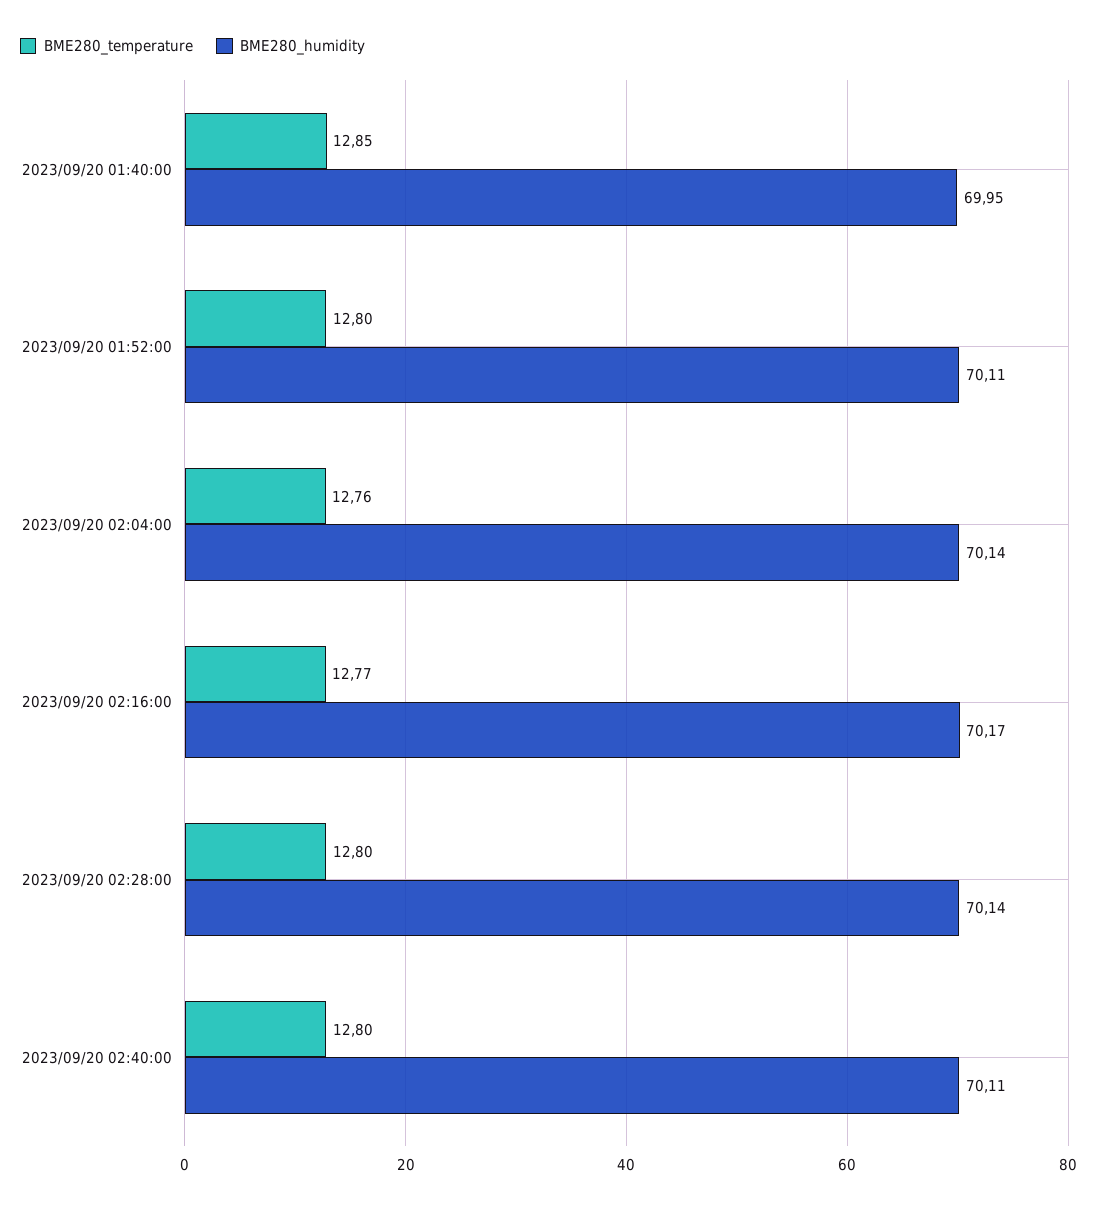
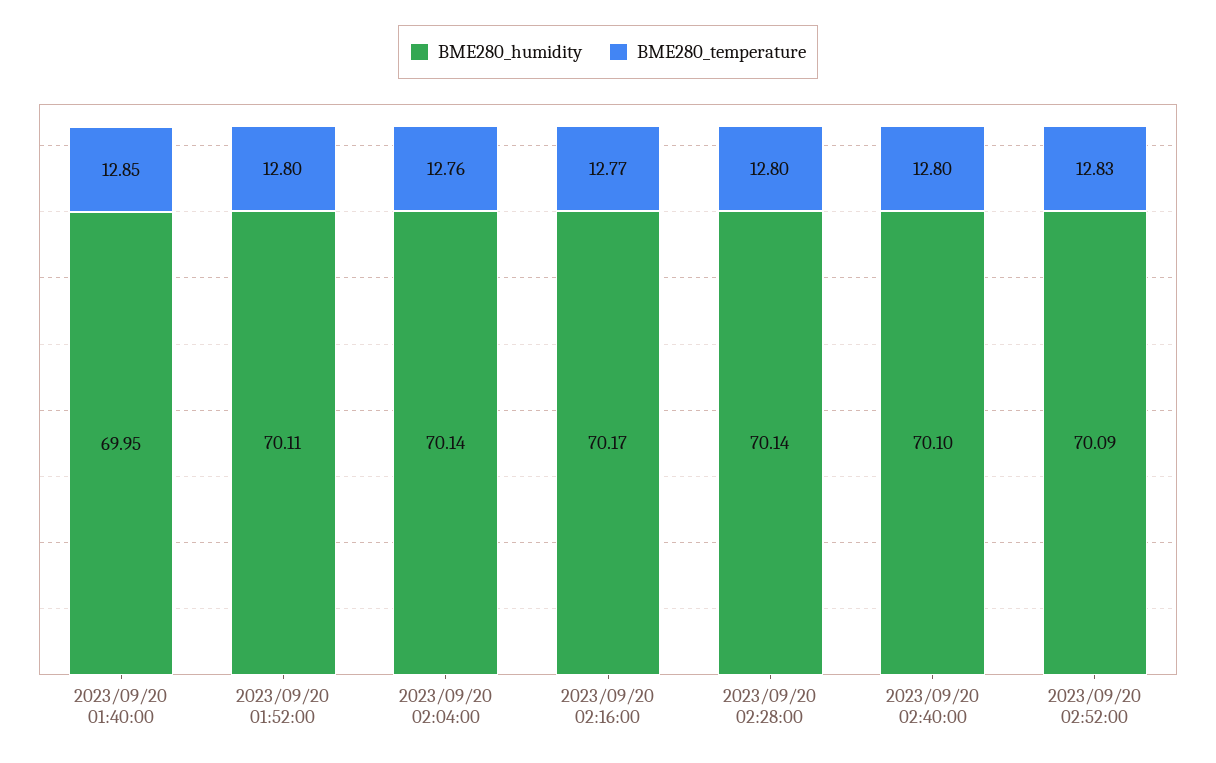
BME280_humidity, 2023/09/20 02:40:00: 70.11 -> 70.1
BME280_humidity, 2023/09/20 02:52:00: none -> 70.09
BME280_temperature, 2023/09/20 02:52:00: none -> 12.83

